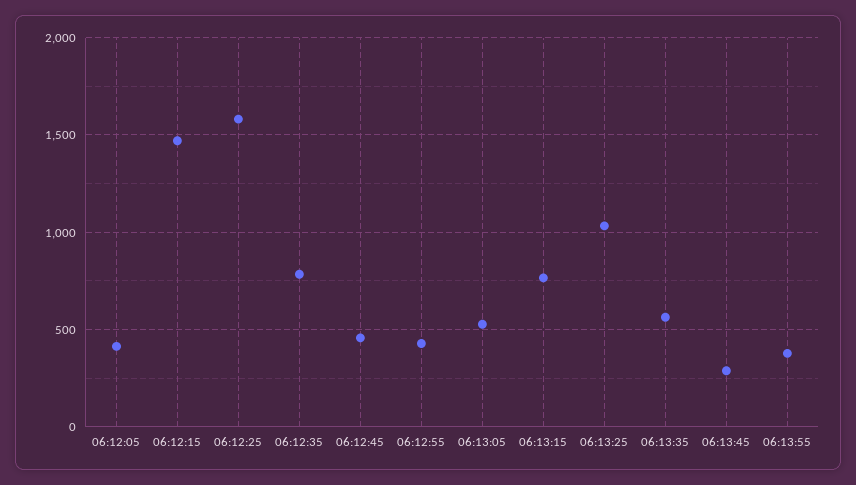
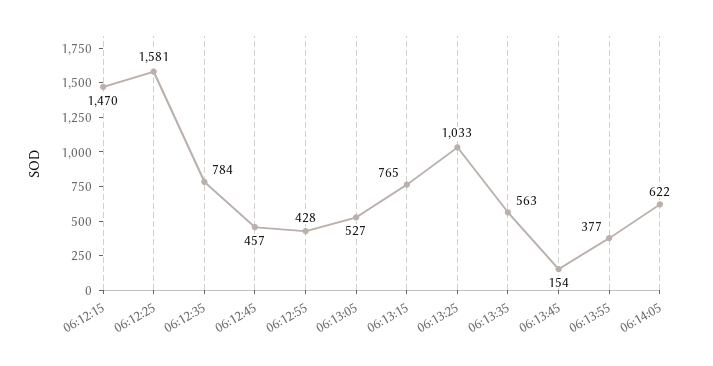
06:12:05: 400 -> none
06:13:45: 300 -> 154
06:14:05: none -> 622

